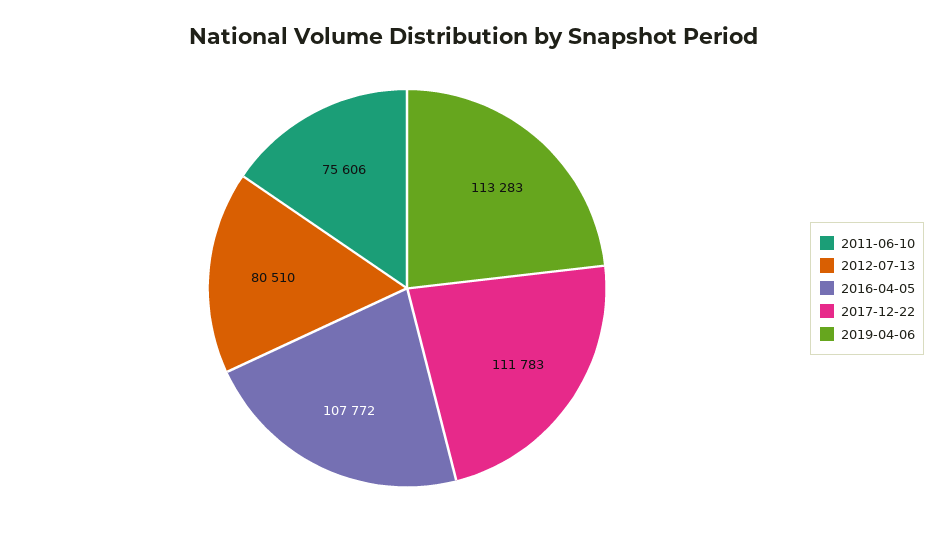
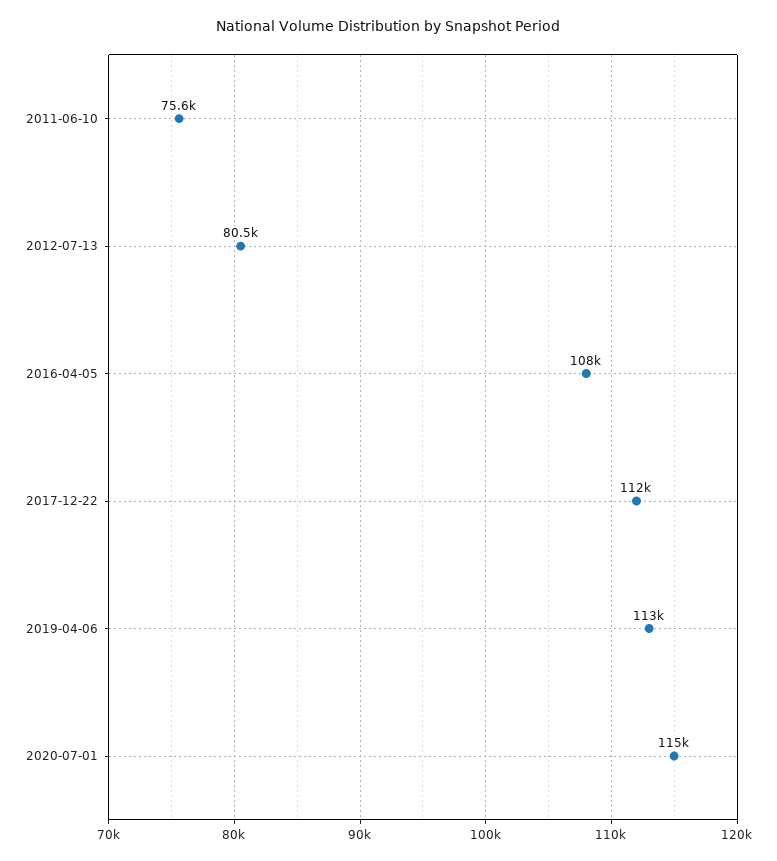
2020-07-01: none -> 115000

